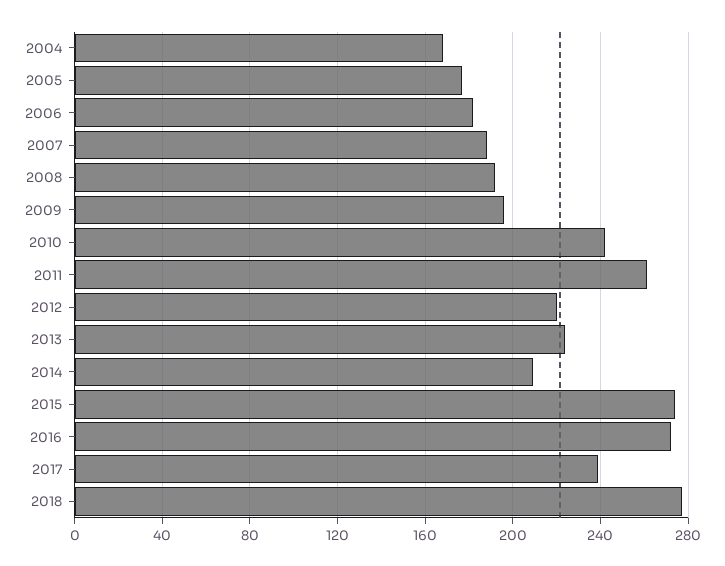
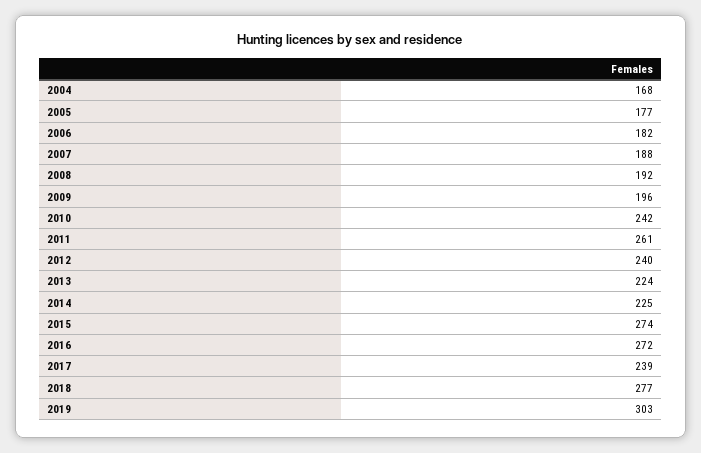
2012: 220 -> 240
2014: 210 -> 225
2019: none -> 303

